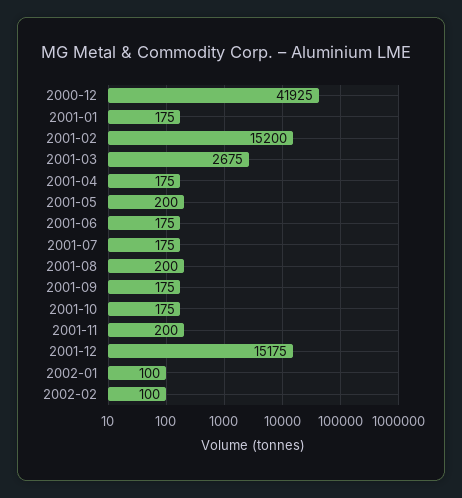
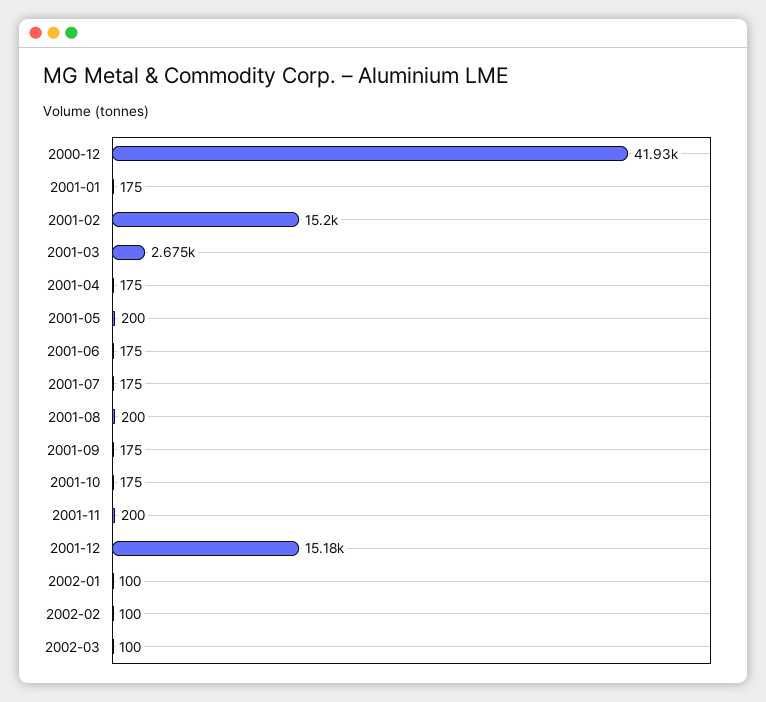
2002-03: none -> 100

